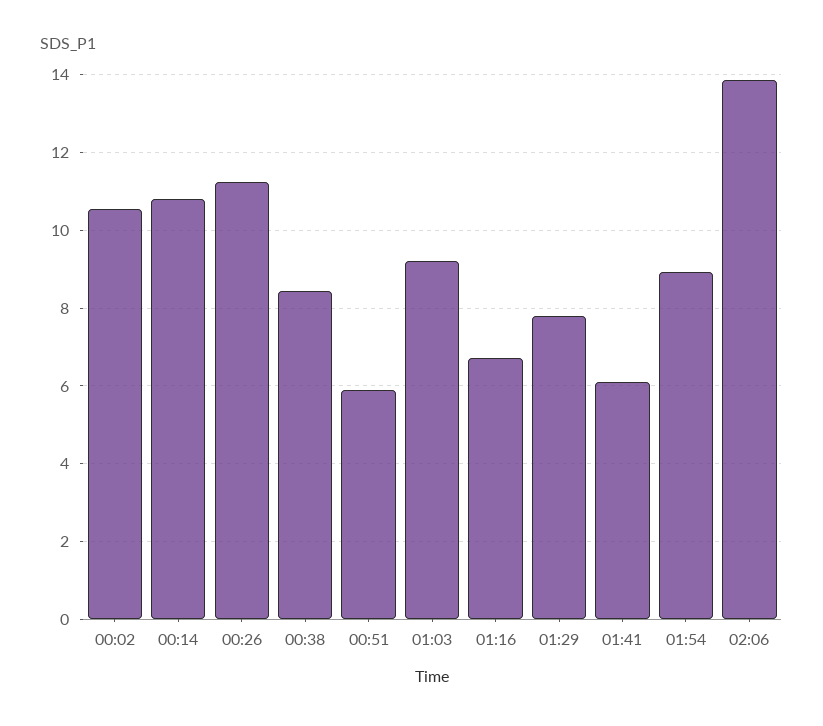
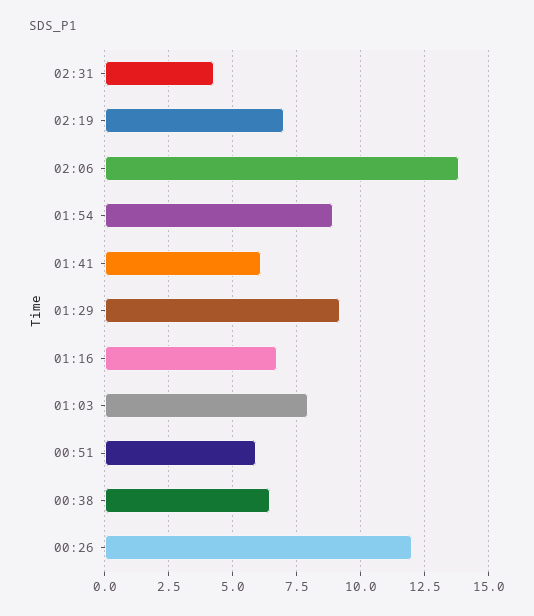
00:02: 10.6 -> none
00:14: 10.8 -> none
00:26: 11.2 -> 12
00:38: 8.4 -> 6.5
01:03: 9.2 -> 8
01:29: 7.8 -> 9.25
02:31: none -> 4.25
02:19: none -> 7

